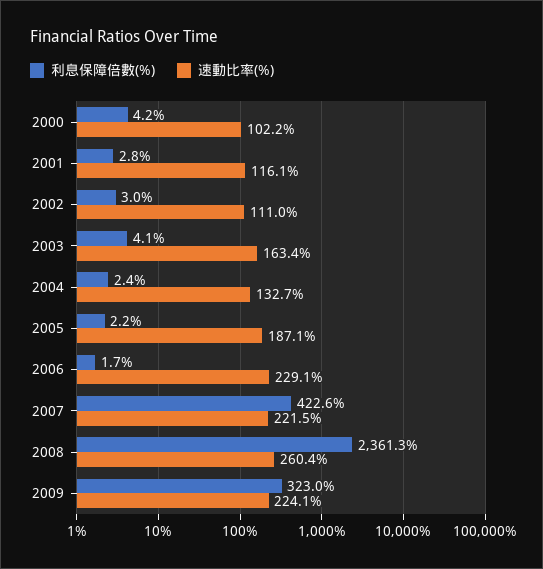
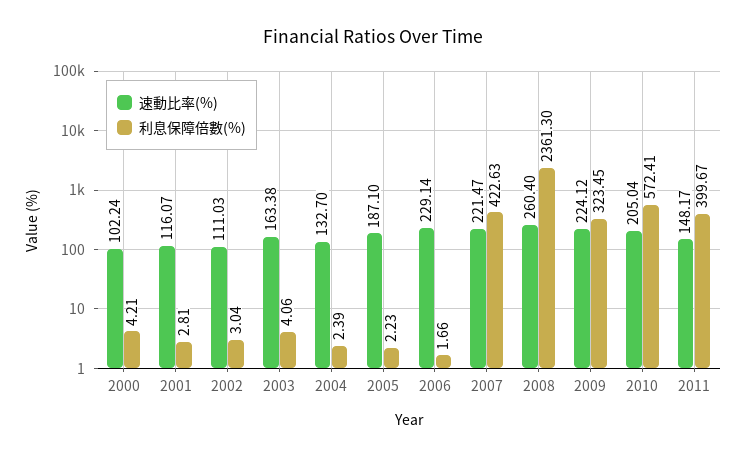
利息保障倍數(%), 2009: 323 -> 323.45
速動比率(%), 2010: none -> 205.04
利息保障倍數(%), 2010: none -> 572.41
速動比率(%), 2011: none -> 148.17
利息保障倍數(%), 2011: none -> 399.67

